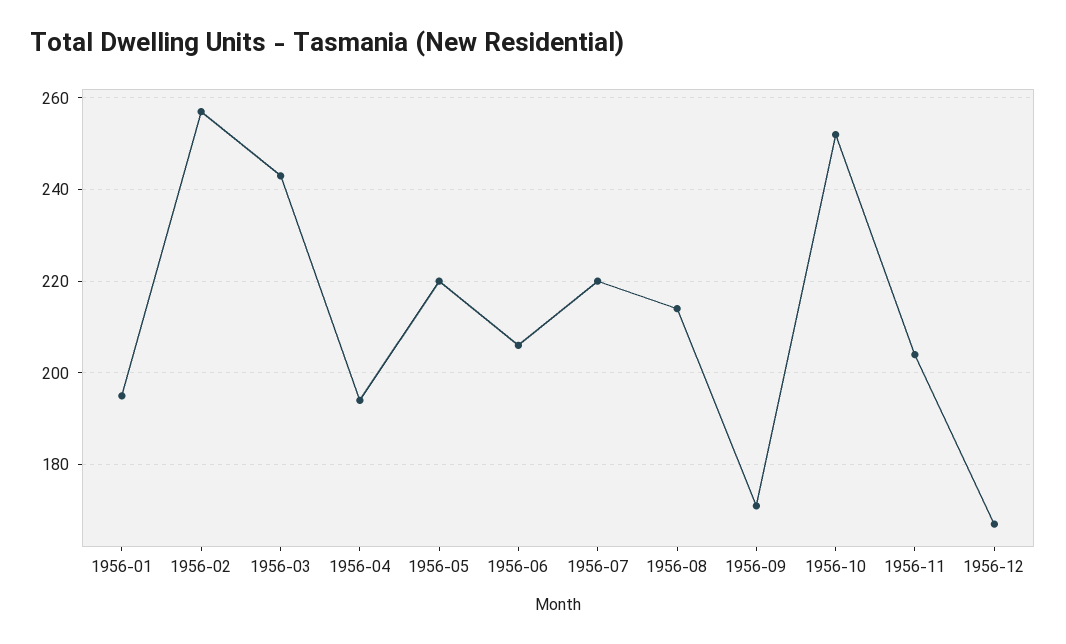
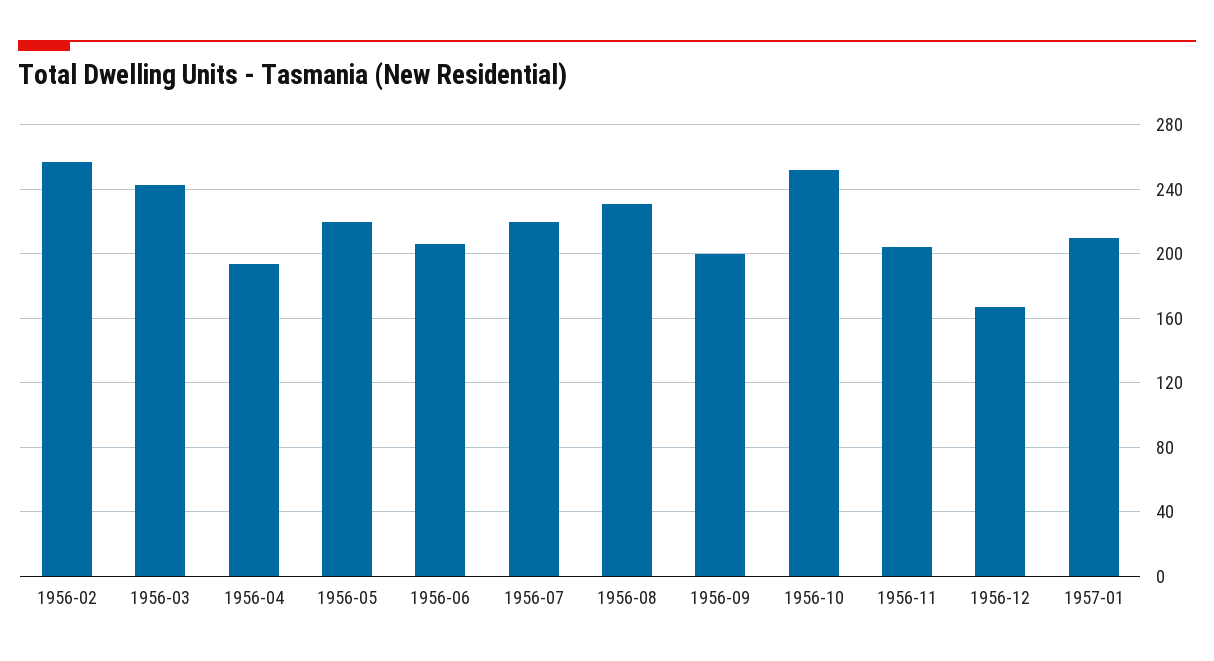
1956-01: 195 -> none
1956-08: 215 -> 230
1956-09: 170 -> 200
1957-01: none -> 210

